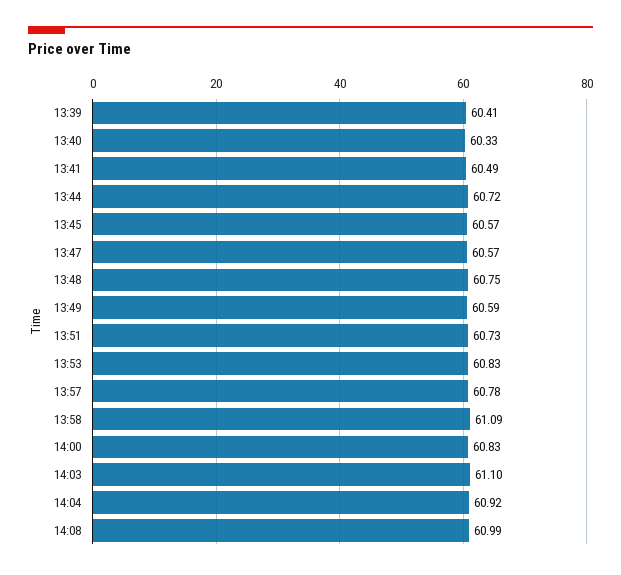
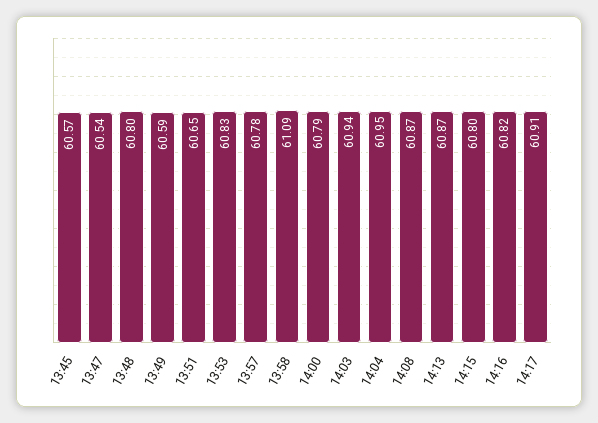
13:39: 60.41 -> none
13:40: 60.33 -> none
13:41: 60.49 -> none
13:44: 60.72 -> none
13:47: 60.57 -> 60.54
13:48: 60.75 -> 60.8
13:51: 60.73 -> 60.65
14:00: 60.83 -> 60.79
14:03: 61.1 -> 60.94
14:04: 60.92 -> 60.95
14:08: 60.99 -> 60.87
14:13: none -> 60.87
14:15: none -> 60.8
14:16: none -> 60.82
14:17: none -> 60.91

